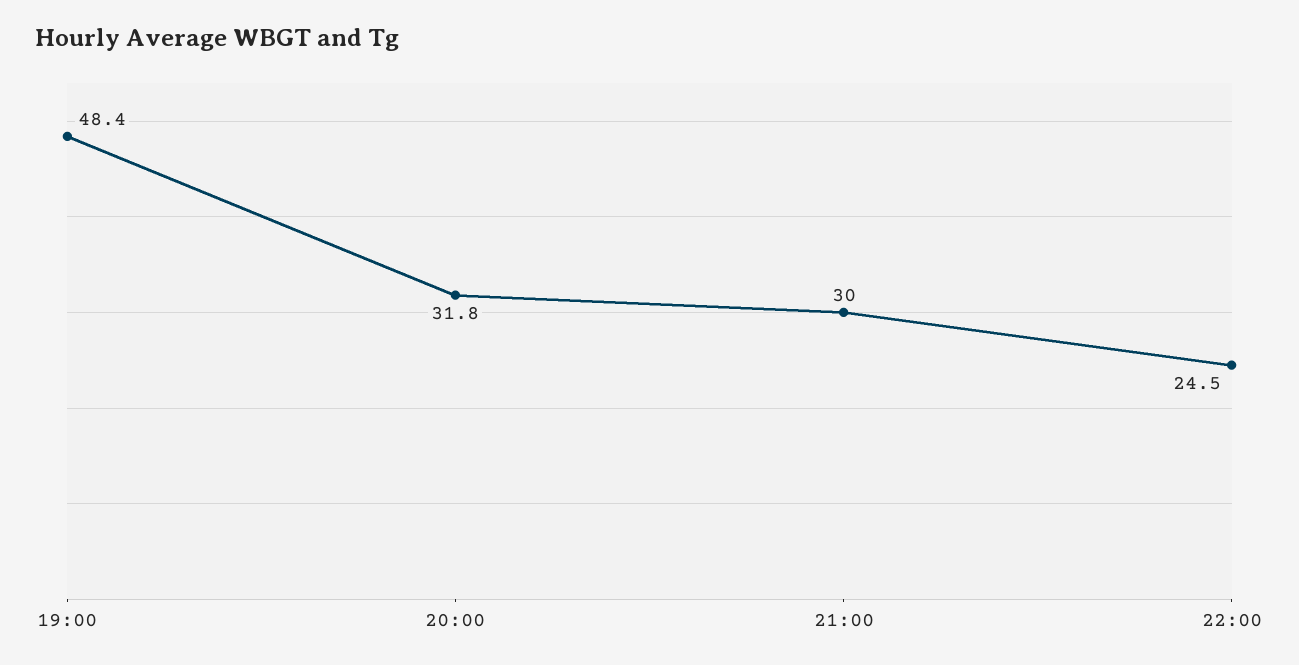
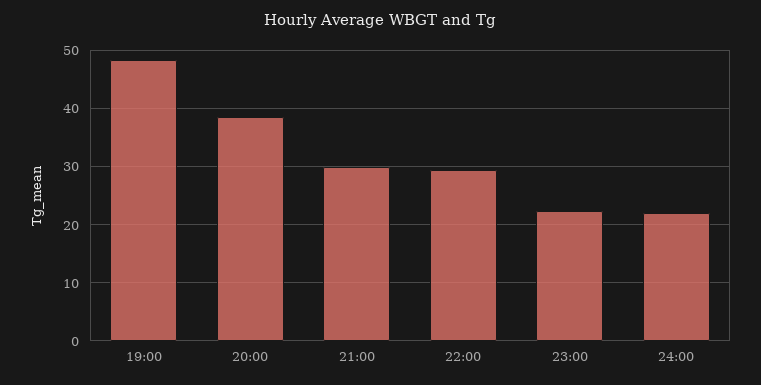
20:00: 31.8 -> 38
22:00: 24.5 -> 30
23:00: none -> 22
24:00: none -> 22

